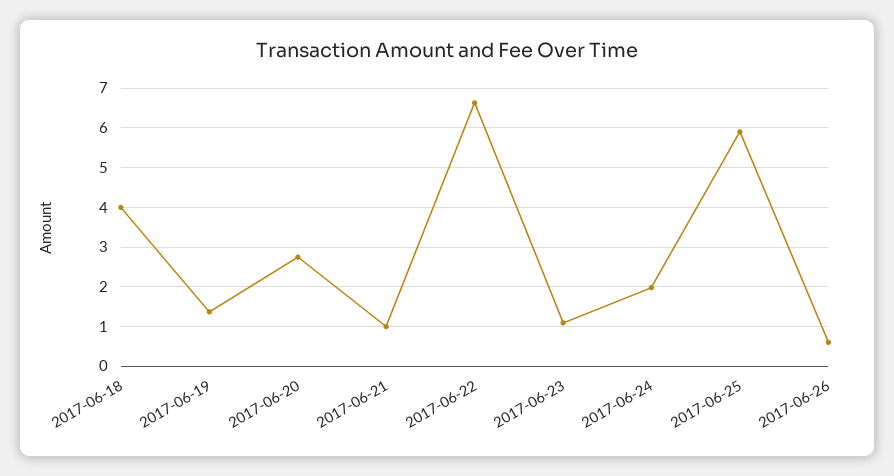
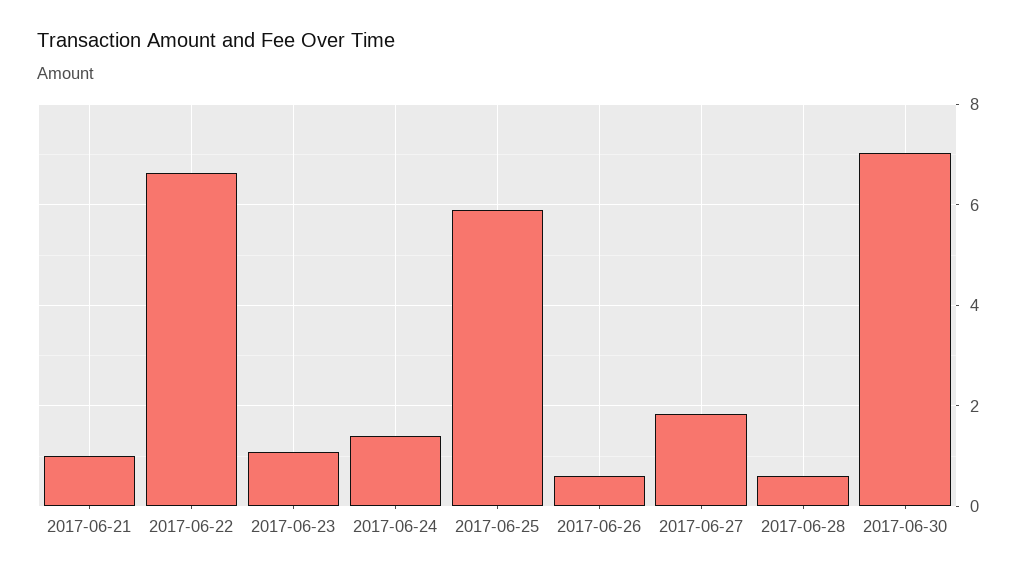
2017-06-18: 4 -> none
2017-06-19: 1.4 -> none
2017-06-20: 2.8 -> none
2017-06-24: 2 -> 1.4
2017-06-27: none -> 1.8
2017-06-28: none -> 0.6
2017-06-30: none -> 7

